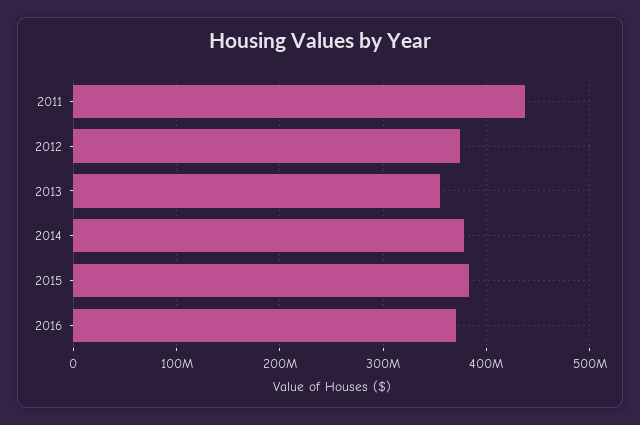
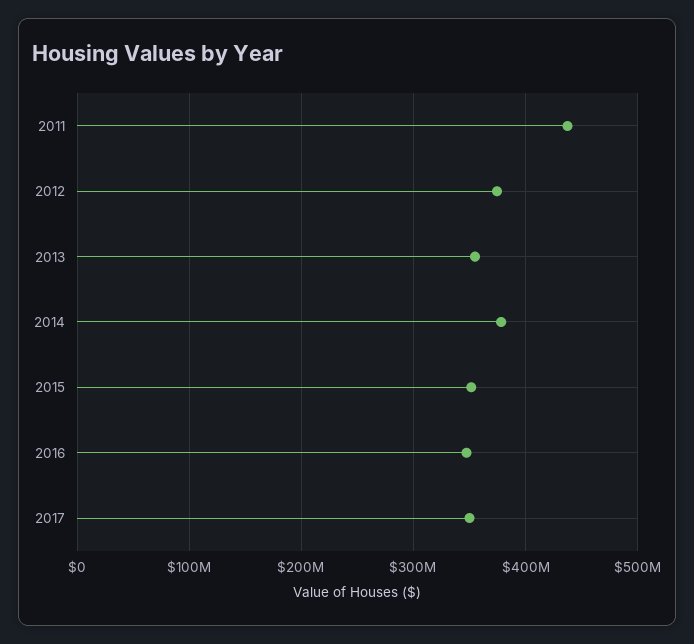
2015: 380000000 -> 350000000
2016: 370000000 -> 350000000
2017: none -> 350000000

